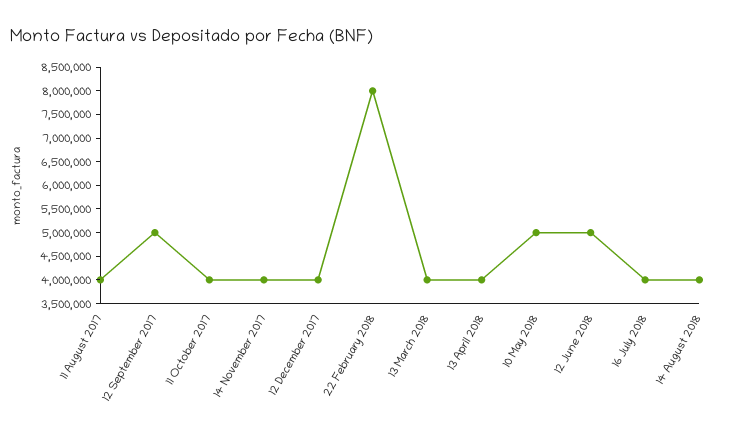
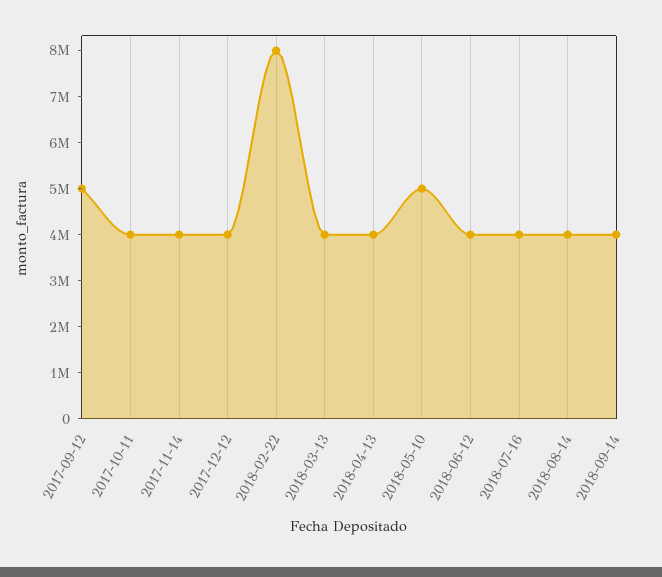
11 August 2017: 4000000 -> none
12 June 2018: 5000000 -> 4000000
2018-09-14: none -> 4000000

